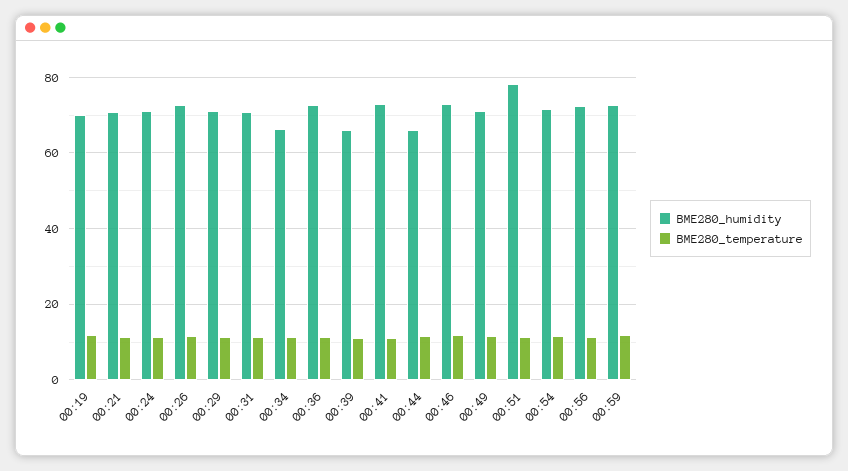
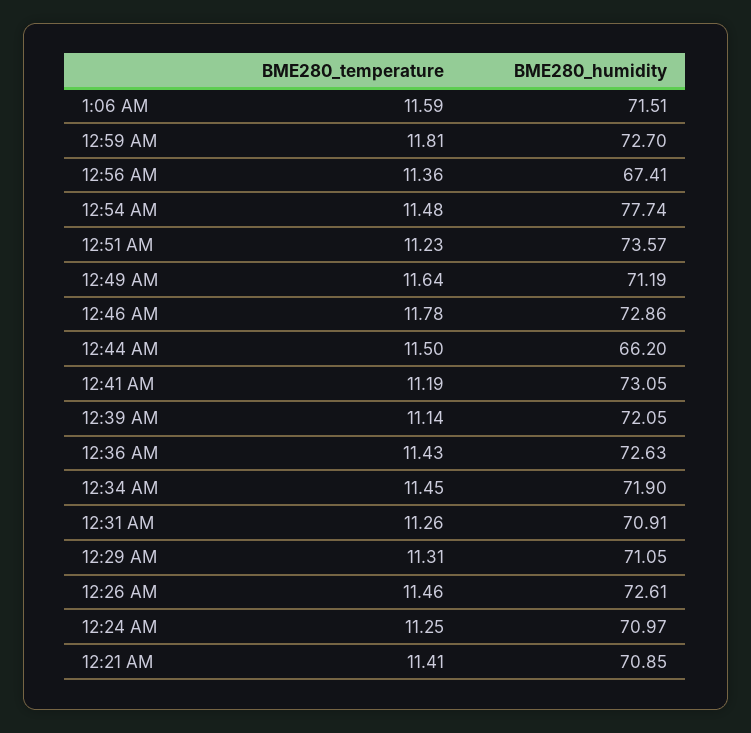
BME280_humidity, 00:19: 70 -> none
BME280_temperature, 00:19: 12 -> none
BME280_humidity, 00:34: 66 -> 71.9
BME280_humidity, 00:39: 66 -> 72.05
BME280_humidity, 00:51: 78 -> 73.57
BME280_humidity, 00:54: 72 -> 77.74
BME280_humidity, 00:56: 72 -> 67.41
BME280_temperature, 1:06 AM: none -> 11.59
BME280_humidity, 1:06 AM: none -> 71.51

